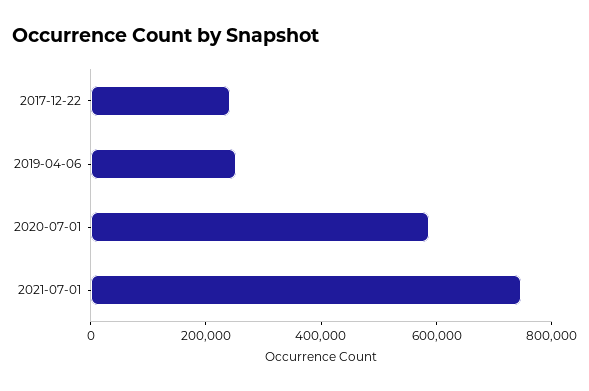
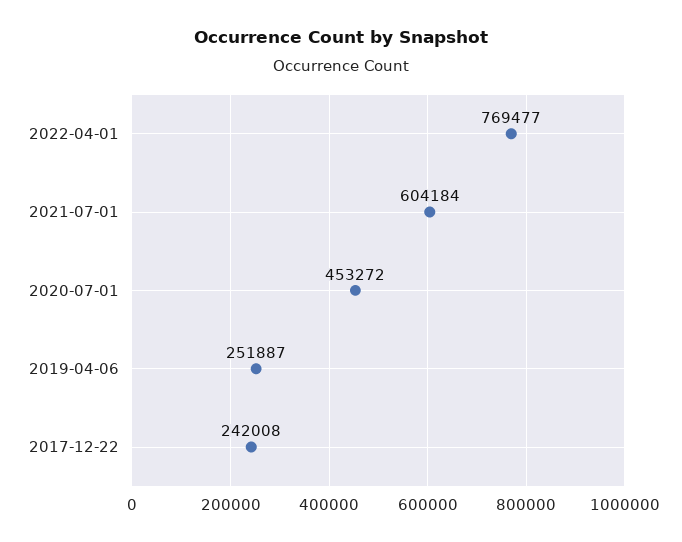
2020-07-01: 600000 -> 453272
2021-07-01: 750000 -> 604184
2022-04-01: none -> 769477

